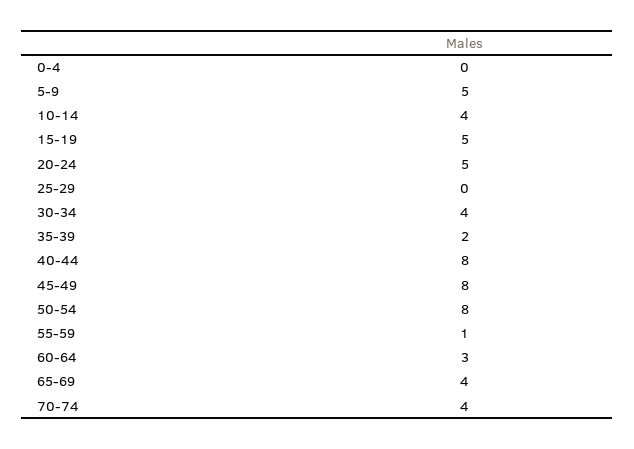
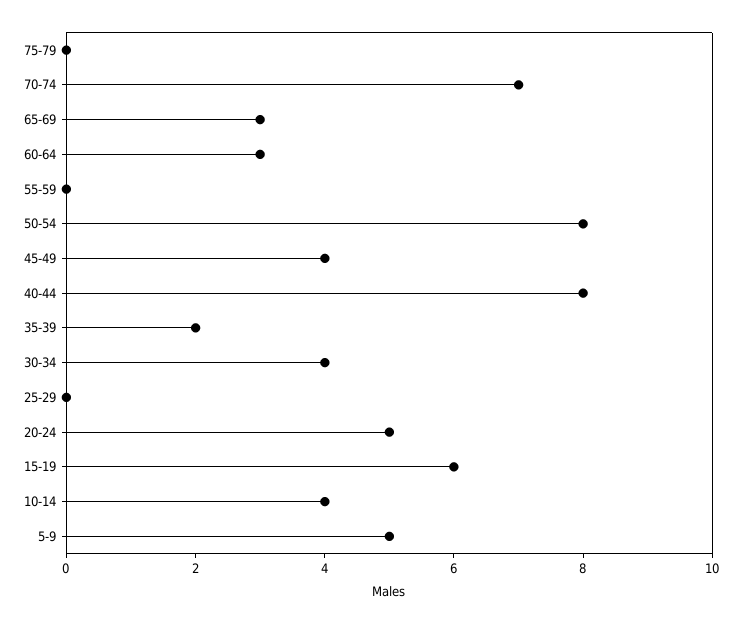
0-4: 0 -> none
15-19: 5 -> 6
45-49: 8 -> 4
55-59: 1 -> 0
65-69: 4 -> 3
70-74: 4 -> 7
75-79: none -> 0

